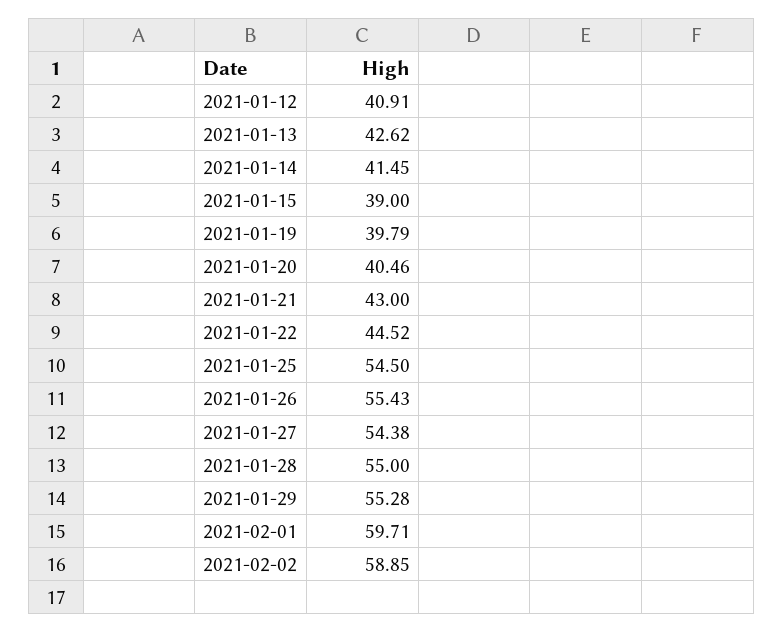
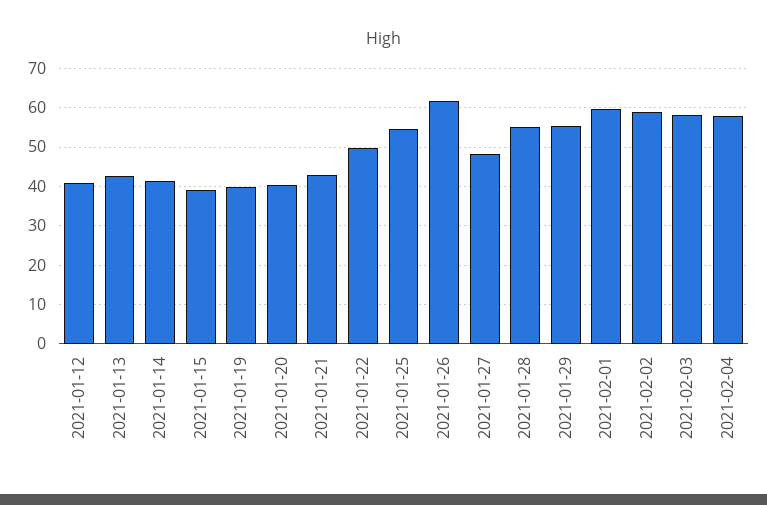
2021-01-22: 44.52 -> 50
2021-01-26: 55.43 -> 62
2021-01-27: 54.38 -> 48
2021-02-03: none -> 58
2021-02-04: none -> 58

